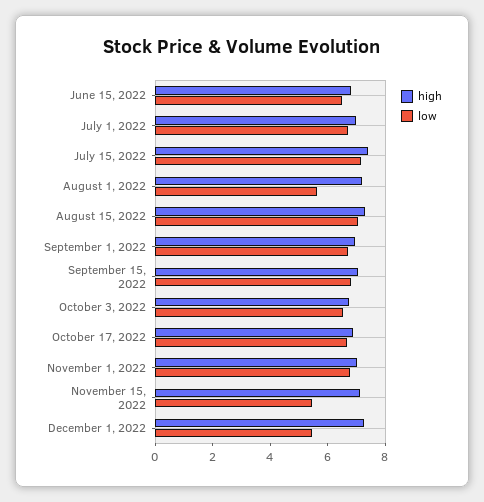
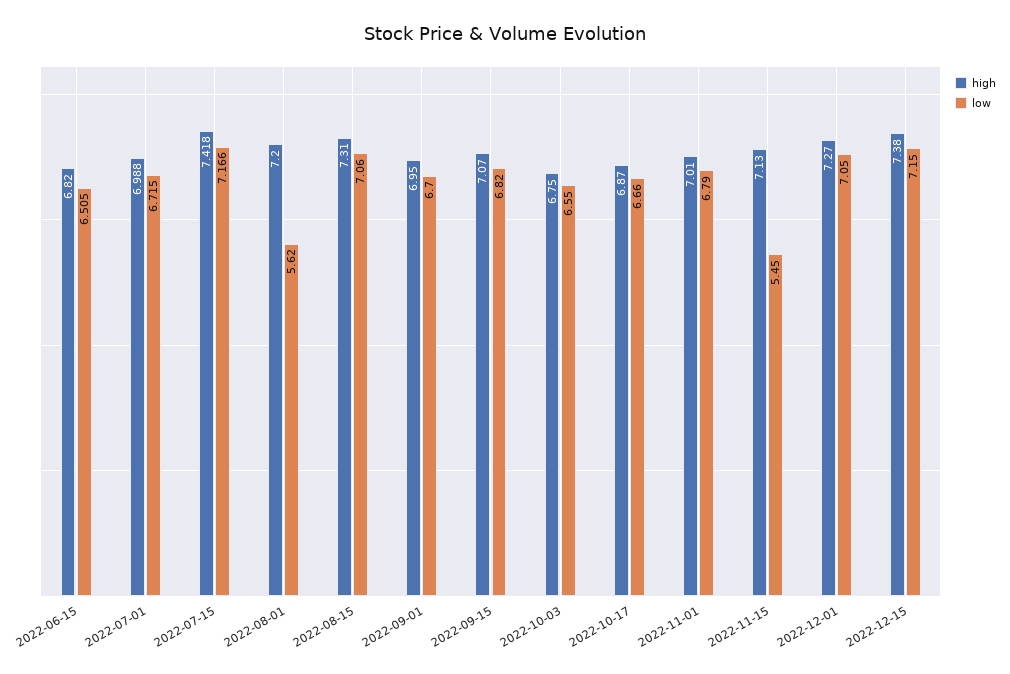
low, December 1, 2022: 5.5 -> 7.05
high, 2022-12-15: none -> 7.38
low, 2022-12-15: none -> 7.15

